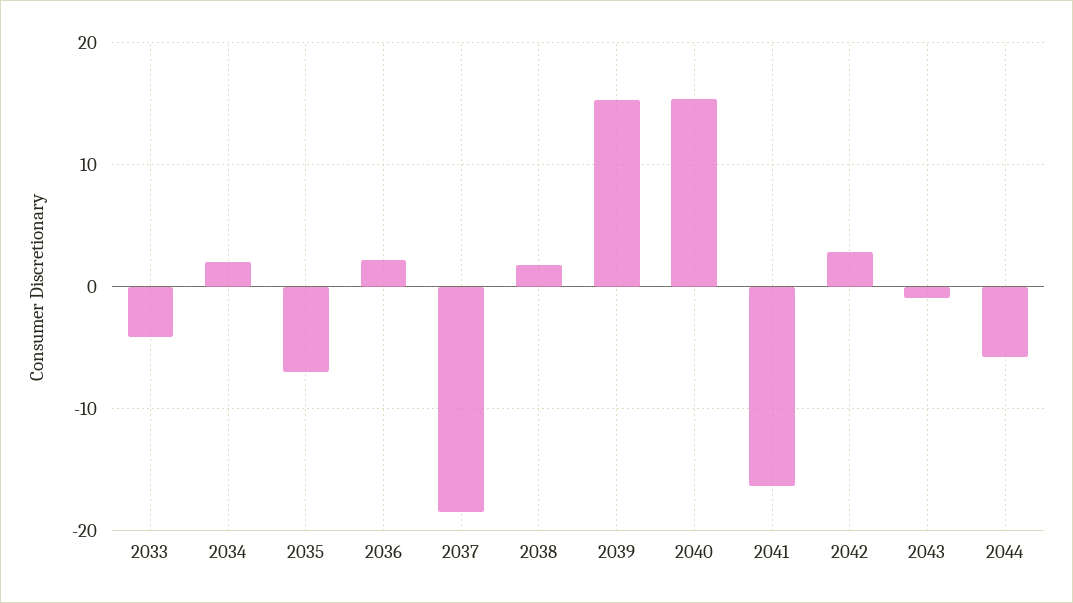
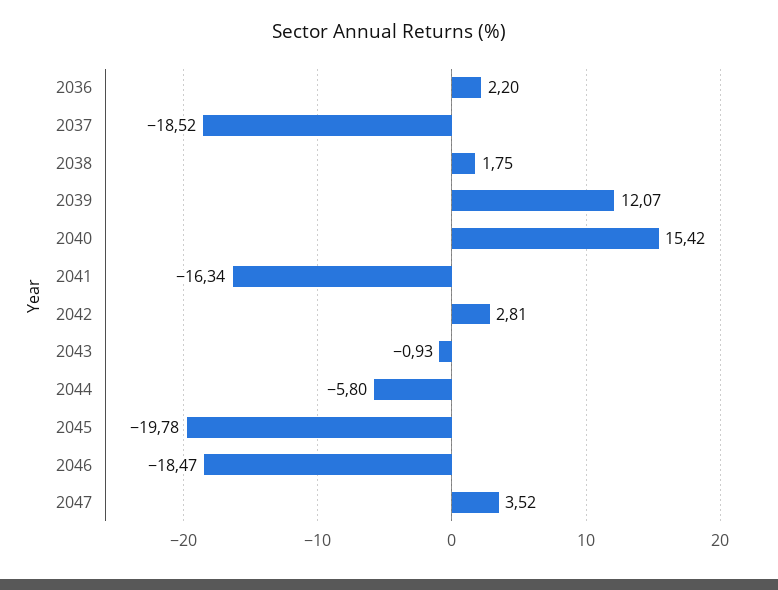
2033: -4 -> none
2034: 2 -> none
2035: -7 -> none
2039: 15 -> 12.07
2045: none -> -19.78
2046: none -> -18.47
2047: none -> 3.52

